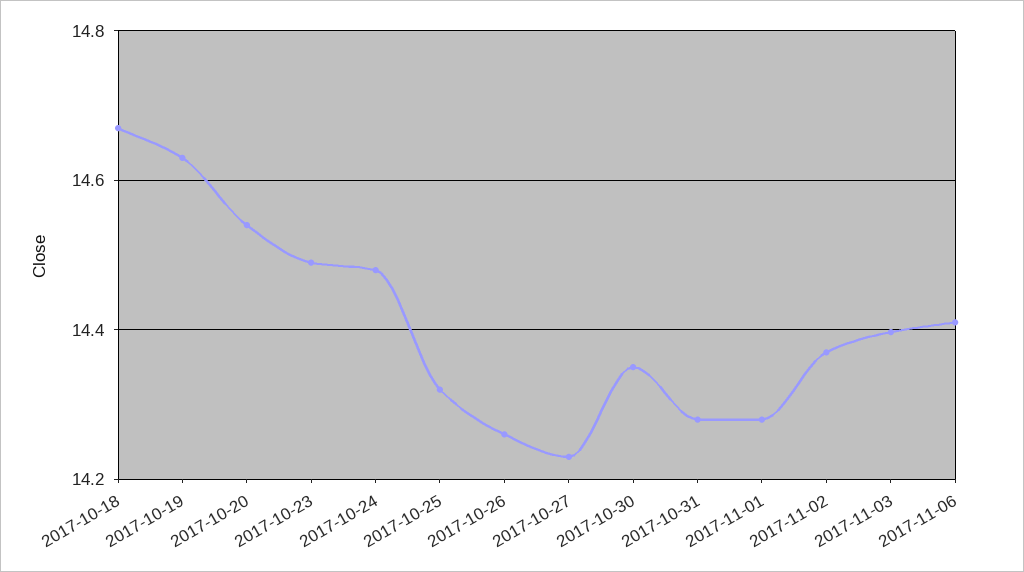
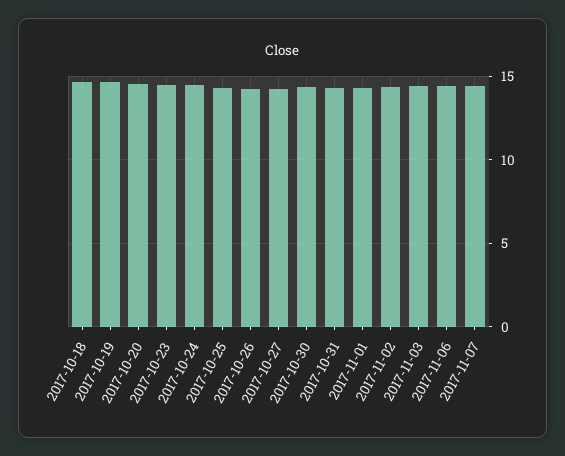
2017-11-07: none -> 14.5

